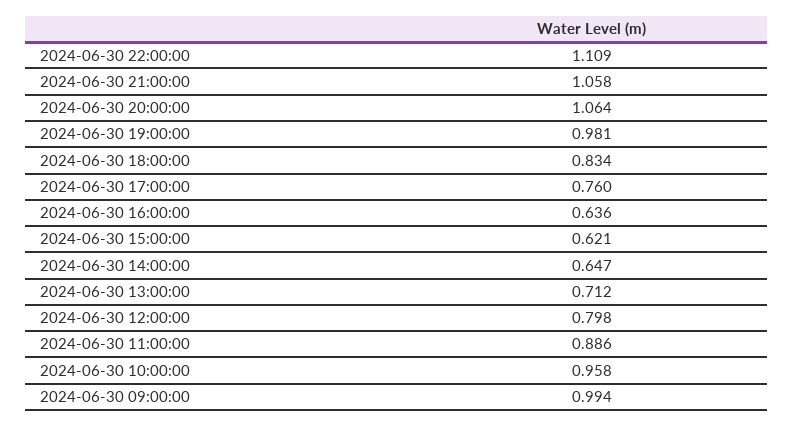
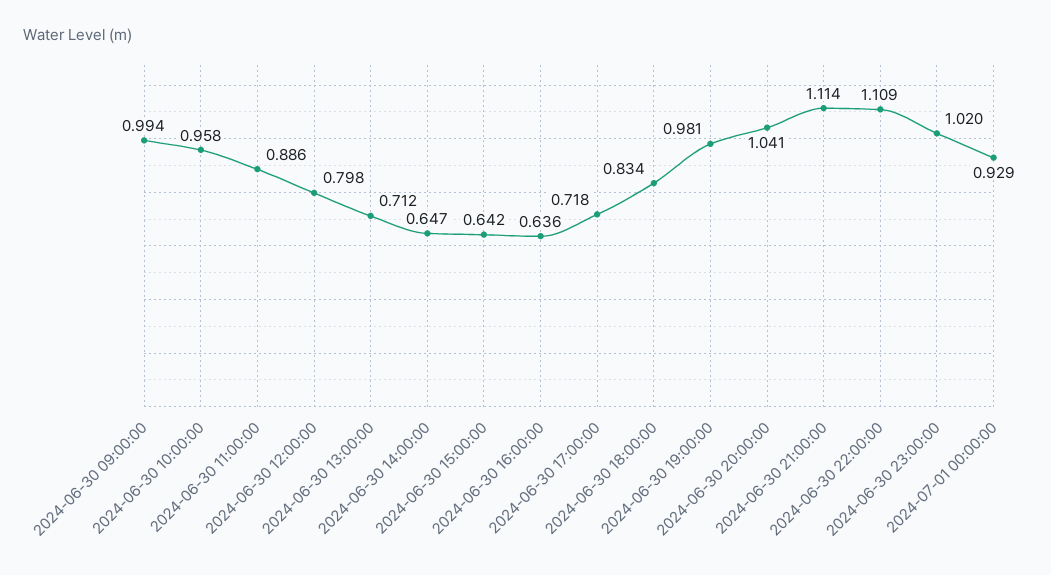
2024-06-30 21:00:00: 1.058 -> 1.114
2024-06-30 20:00:00: 1.064 -> 1.041
2024-06-30 17:00:00: 0.76 -> 0.718
2024-06-30 15:00:00: 0.621 -> 0.642
2024-06-30 23:00:00: none -> 1.02
2024-07-01 00:00:00: none -> 0.929

